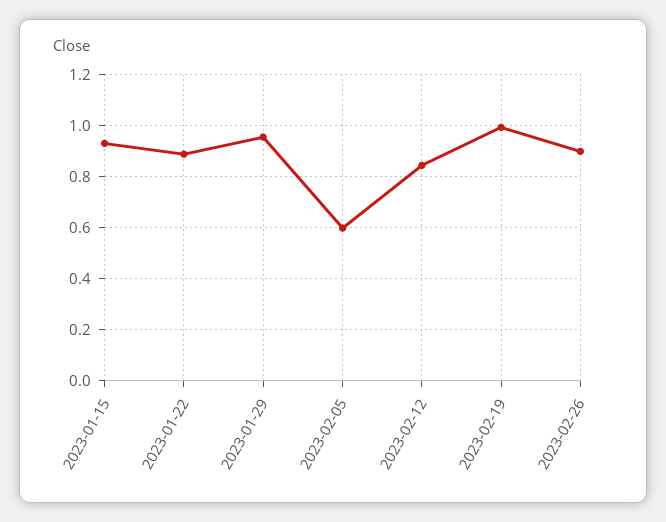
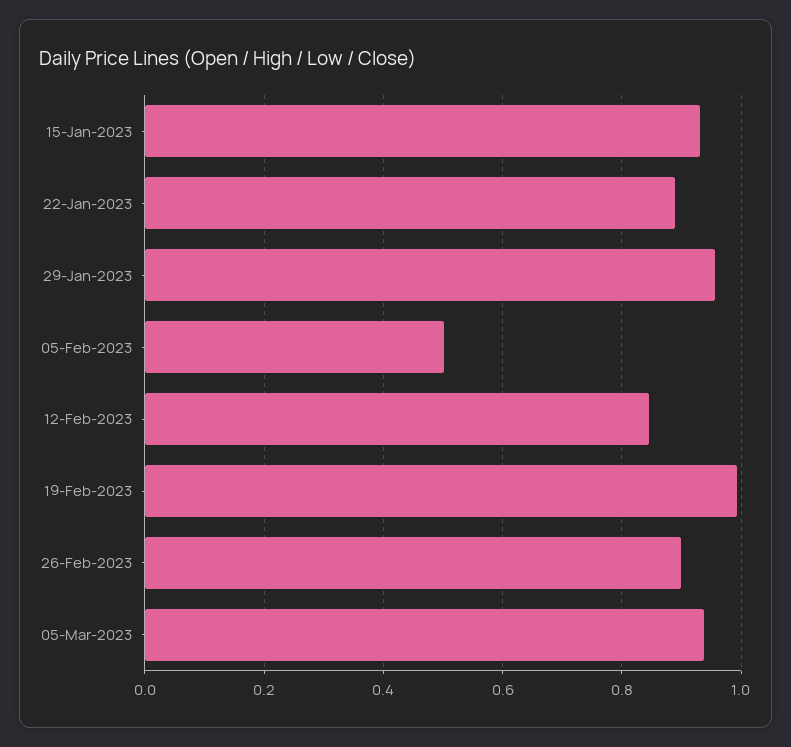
2023-02-05: 0.6 -> 0.5
05-Mar-2023: none -> 0.94

